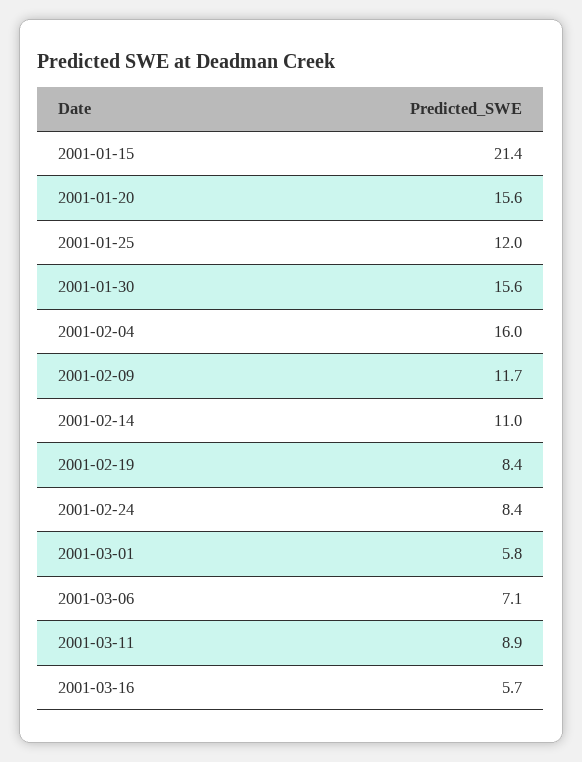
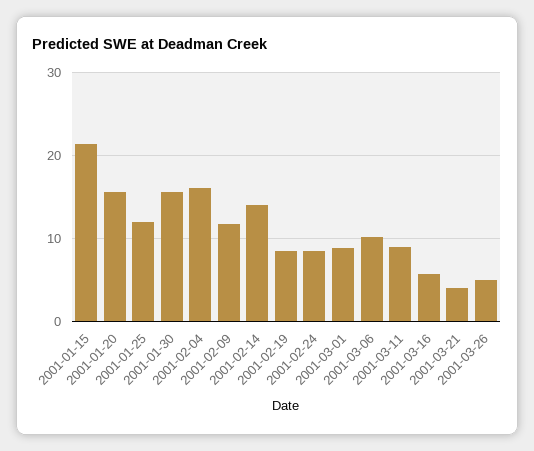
2001-02-14: 11 -> 14
2001-03-01: 5.8 -> 9
2001-03-06: 7.1 -> 10
2001-03-21: none -> 4
2001-03-26: none -> 5

